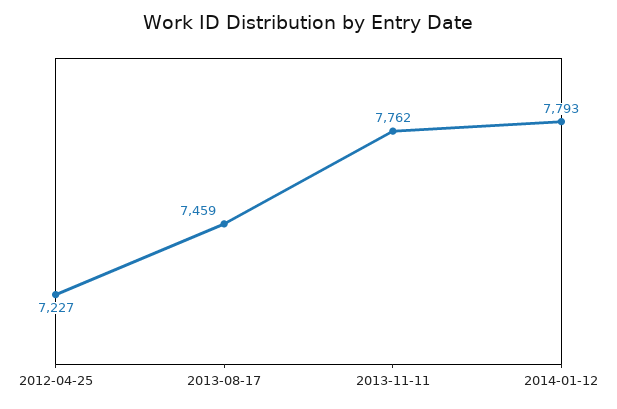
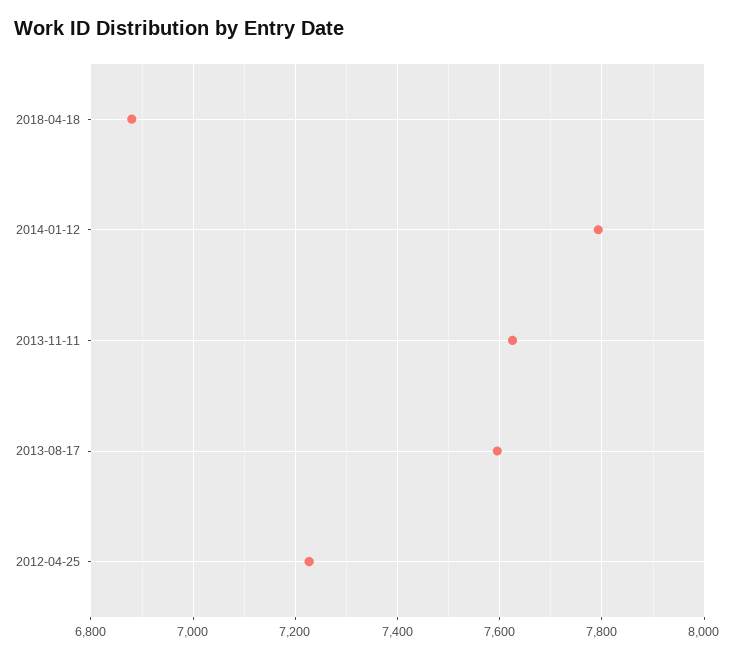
2013-08-17: 7459 -> 7600
2013-11-11: 7762 -> 7620
2018-04-18: none -> 6880

